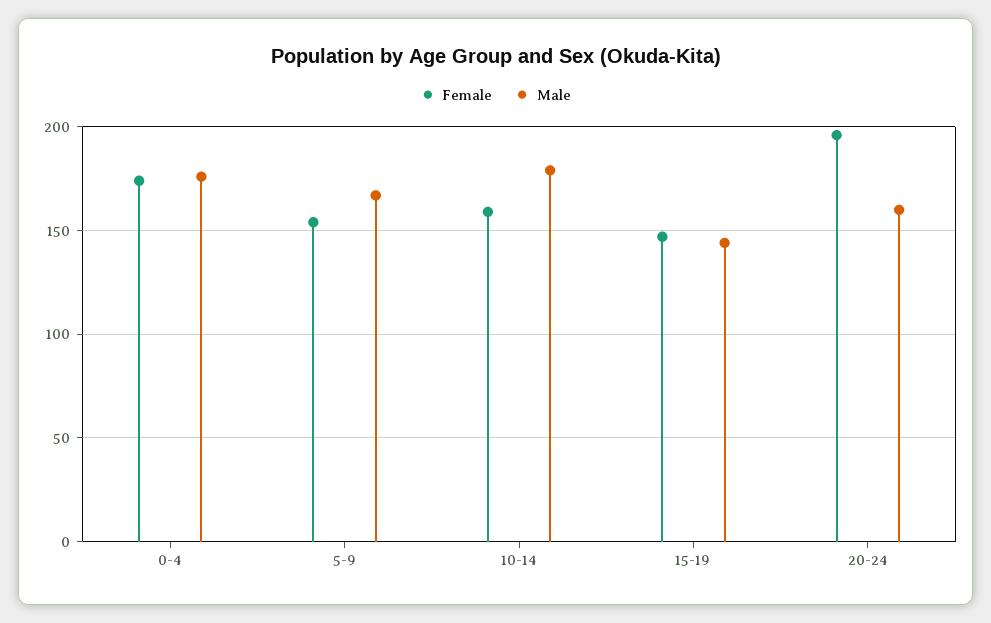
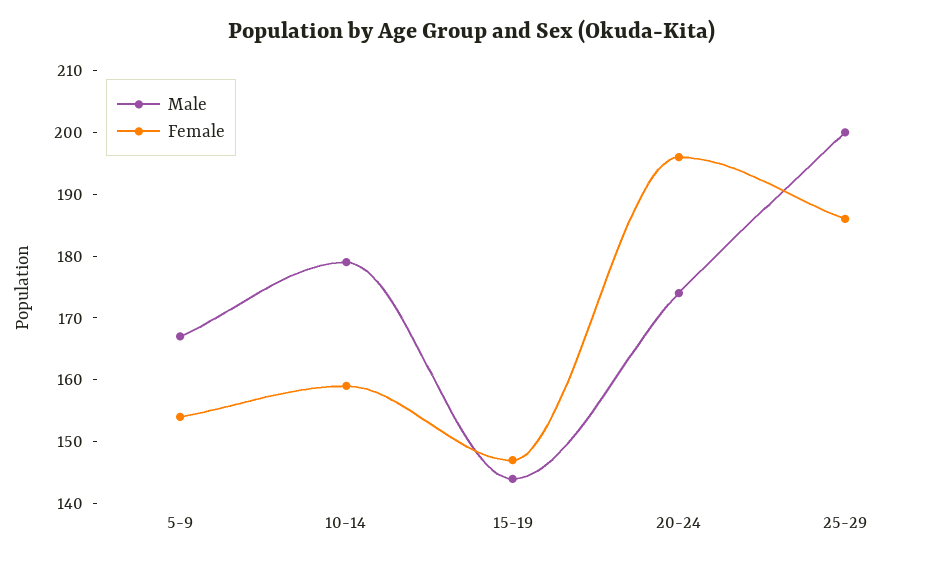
Female, 0-4: 175 -> none
Male, 0-4: 175 -> none
Male, 20-24: 160 -> 175
Male, 25-29: none -> 200
Female, 25-29: none -> 185

